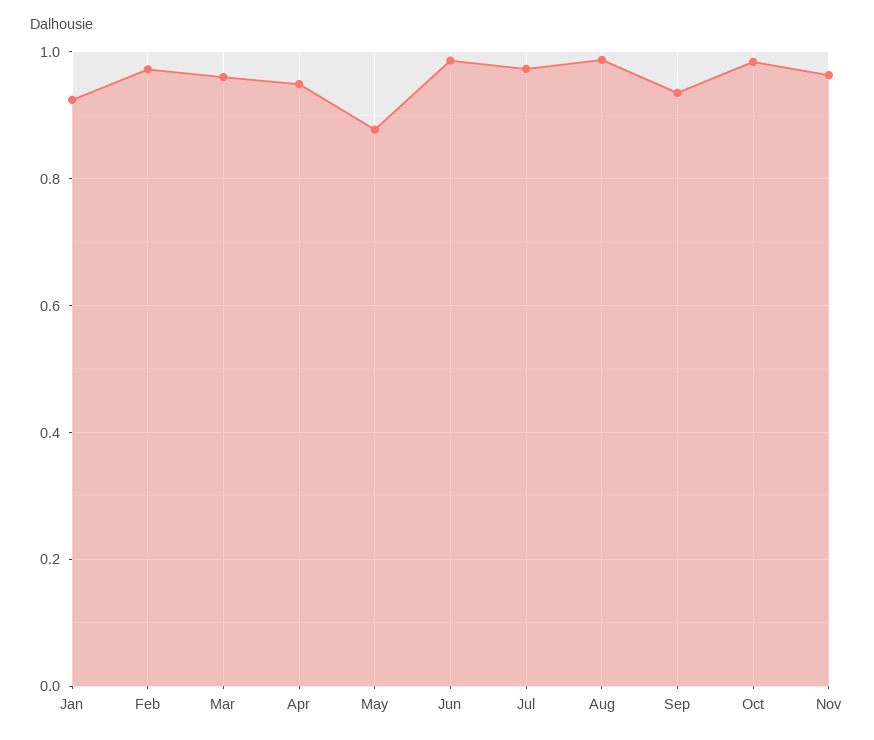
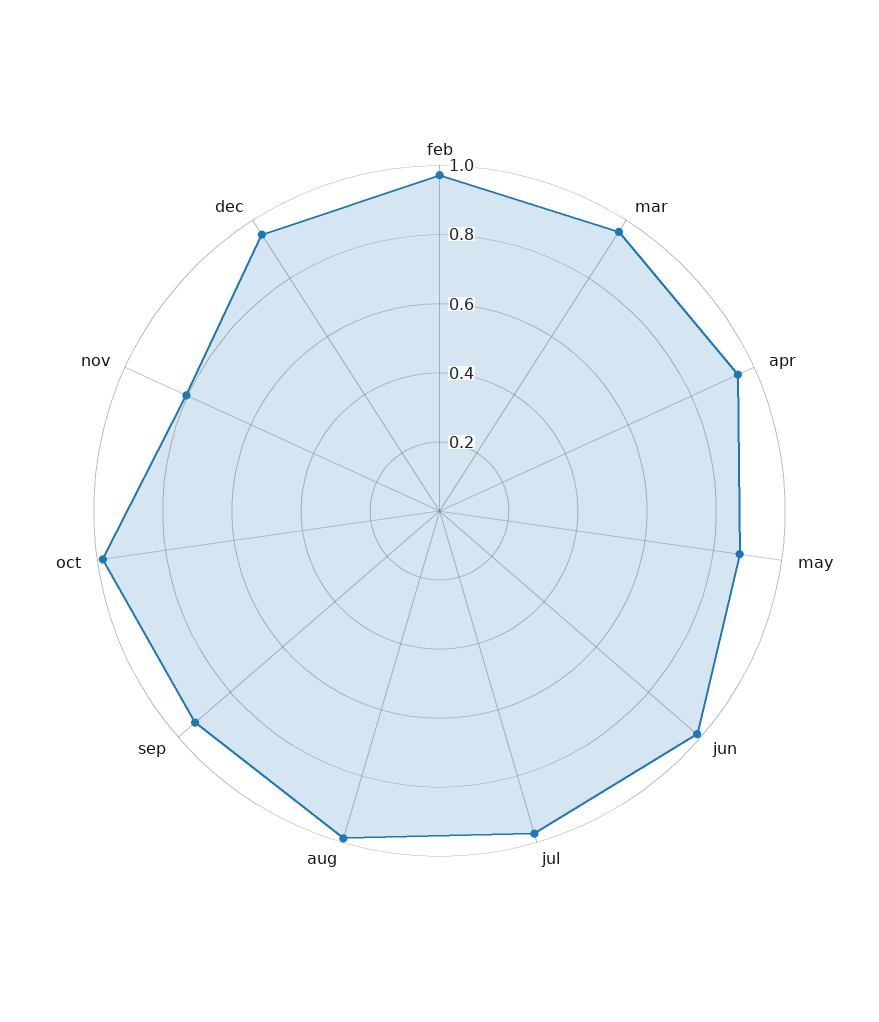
Jan: 0.92 -> none
Nov: 0.96 -> 0.8
dec: none -> 0.95

